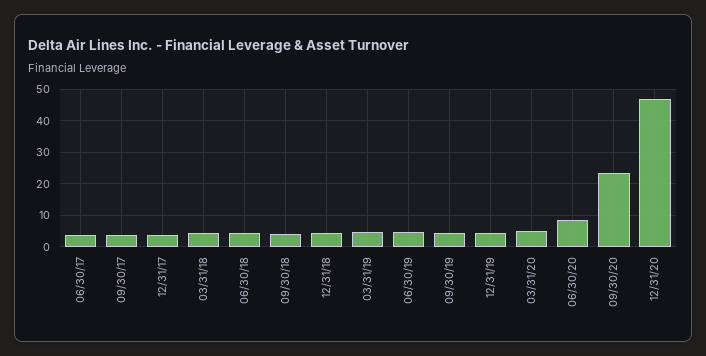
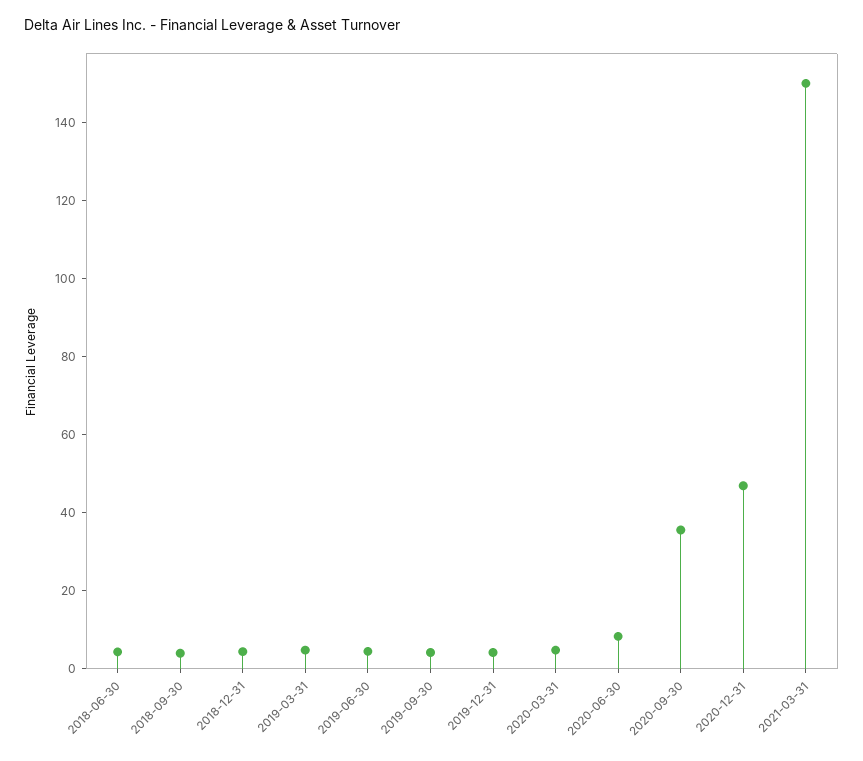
06/30/17: 4 -> none
09/30/17: 4 -> none
12/31/17: 4 -> none
03/31/18: 4 -> none
09/30/20: 24 -> 35
2021-03-31: none -> 150

